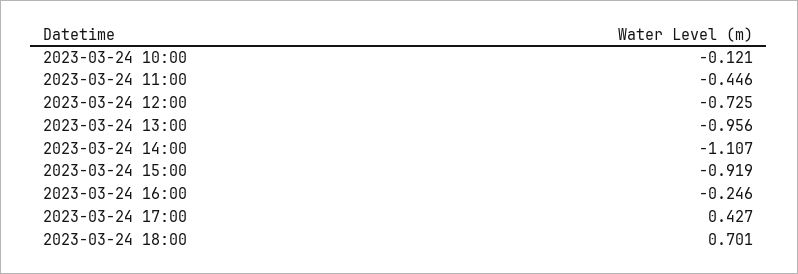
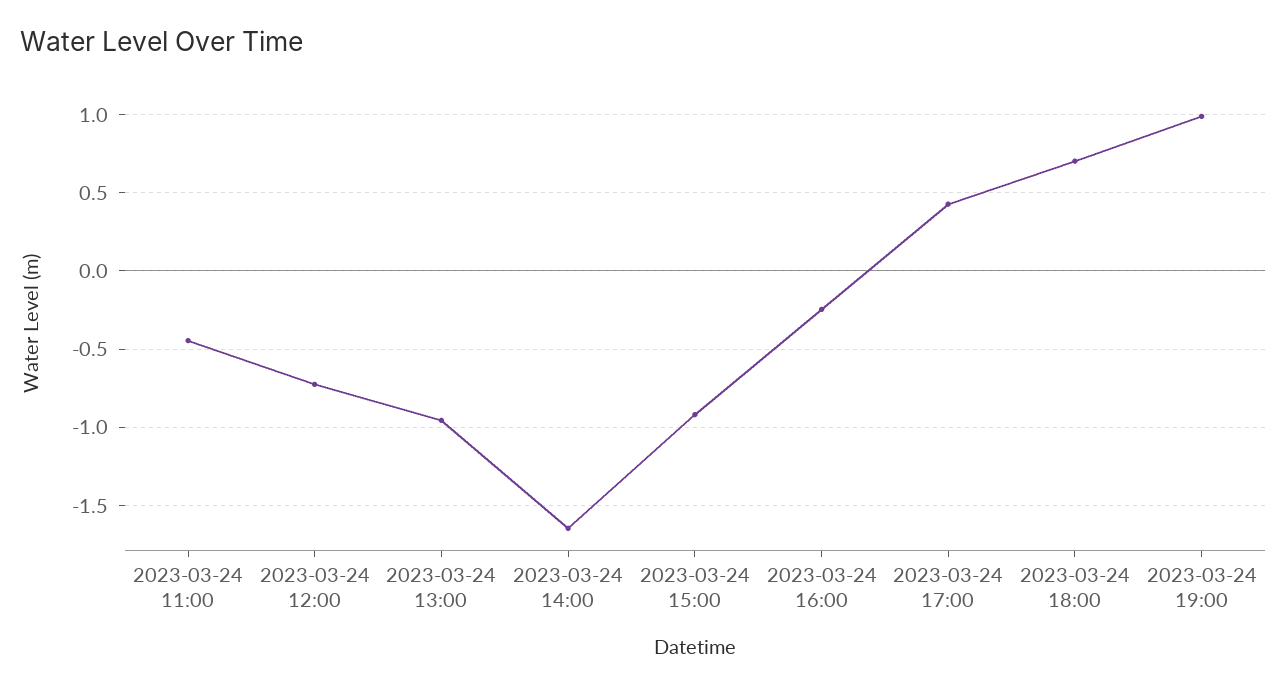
2023-03-24 10:00: -0.121 -> none
2023-03-24 14:00: -1.107 -> -1.65
2023-03-24 19:00: none -> 1

